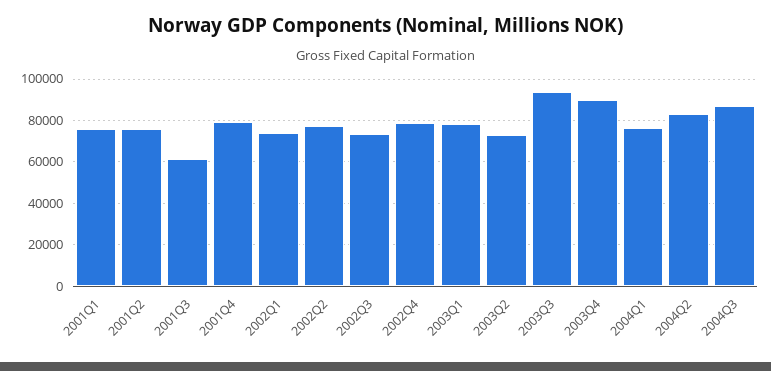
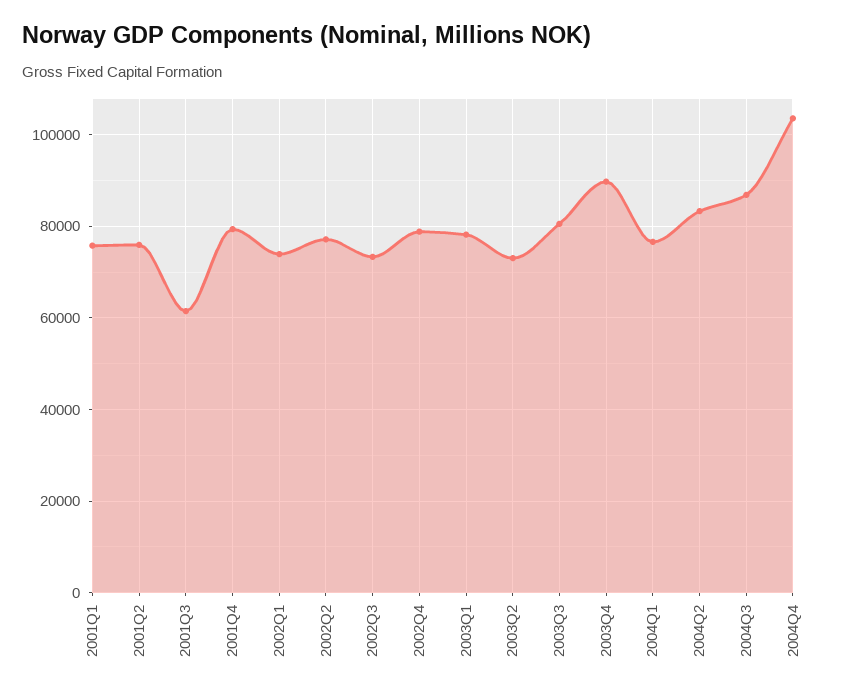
2003Q3: 95000 -> 80000
2004Q4: none -> 104000

